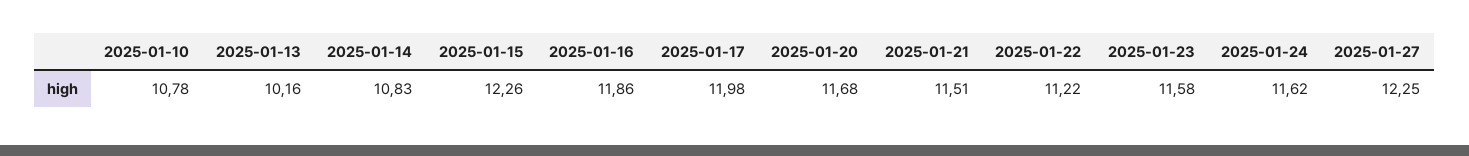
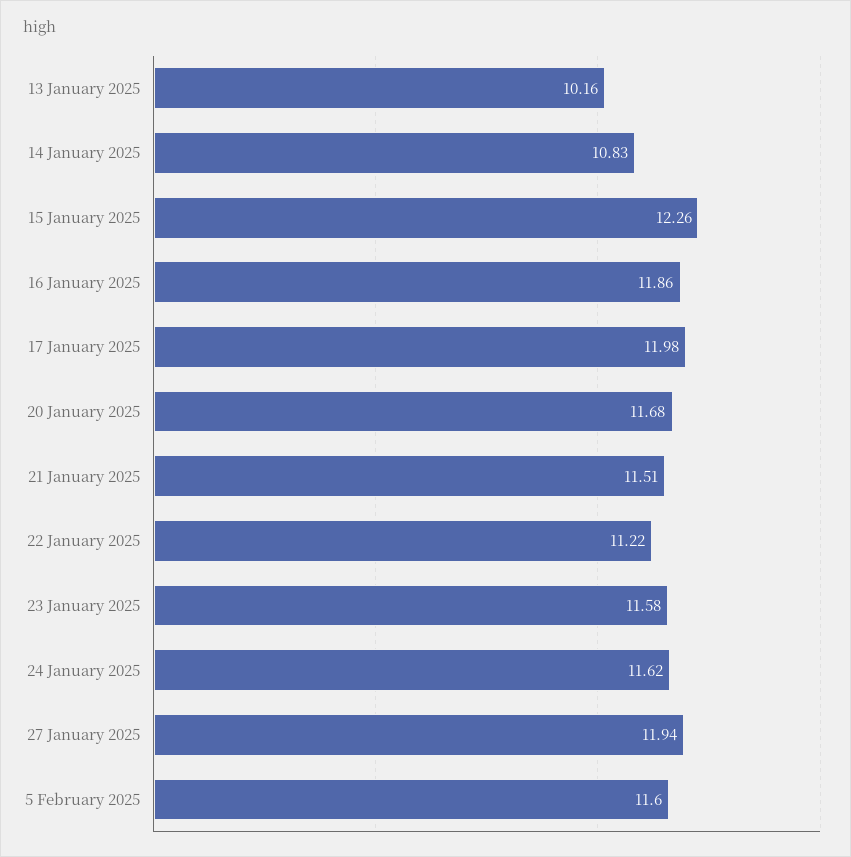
2025-01-10: 10.78 -> none
2025-01-27: 12.25 -> 11.94
5 February 2025: none -> 11.6

